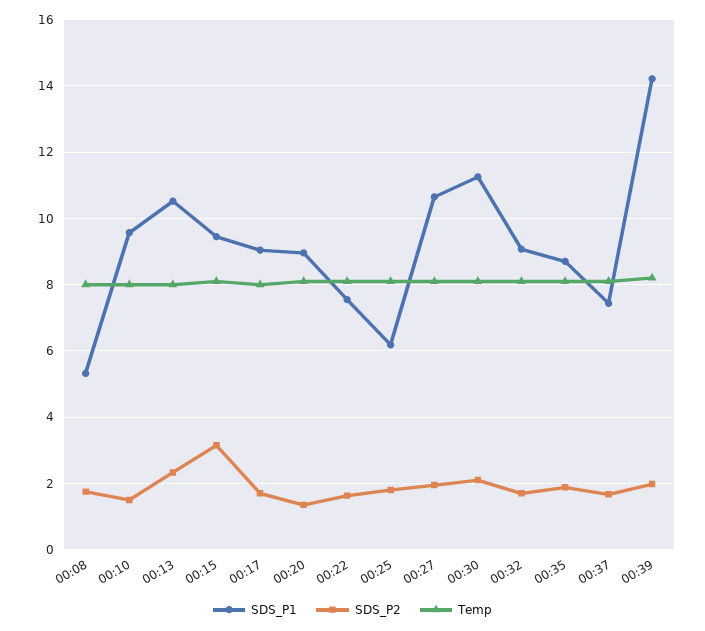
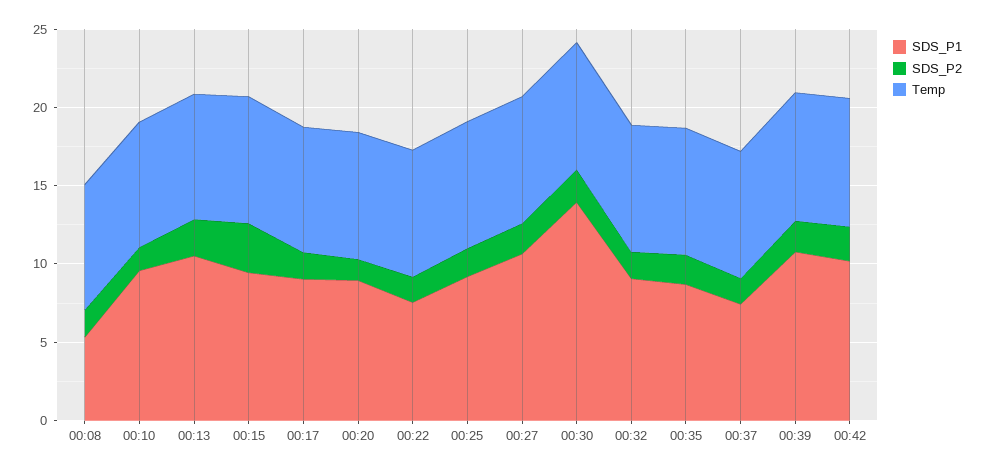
SDS_P1, 00:25: 6.2 -> 9
SDS_P1, 00:30: 11.2 -> 14
SDS_P1, 00:39: 14.2 -> 11
SDS_P1, 00:42: none -> 10
SDS_P2, 00:42: none -> 2
Temp, 00:42: none -> 8

